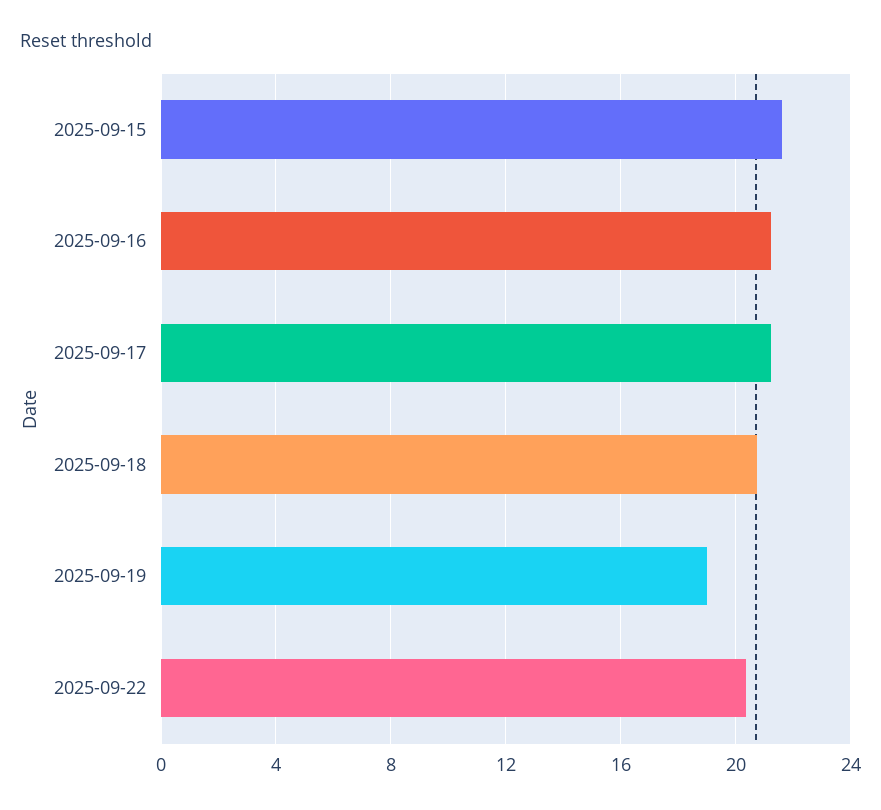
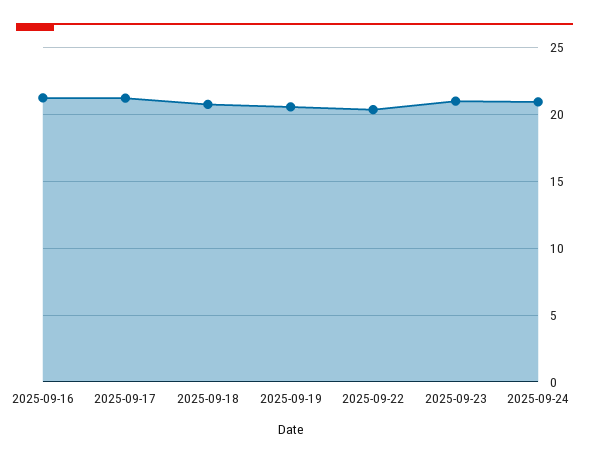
2025-09-15: 21.5 -> none
2025-09-19: 19 -> 20.5
2025-09-23: none -> 21
2025-09-24: none -> 21

